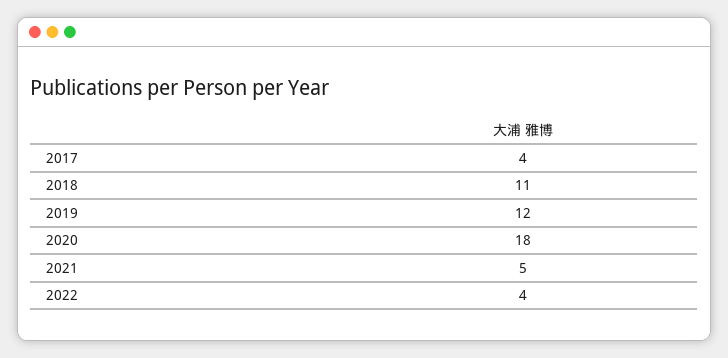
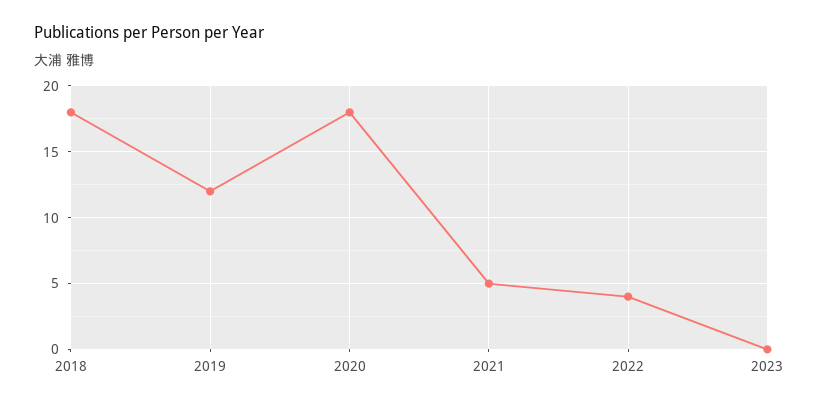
2017: 4 -> none
2018: 11 -> 18
2023: none -> 0

